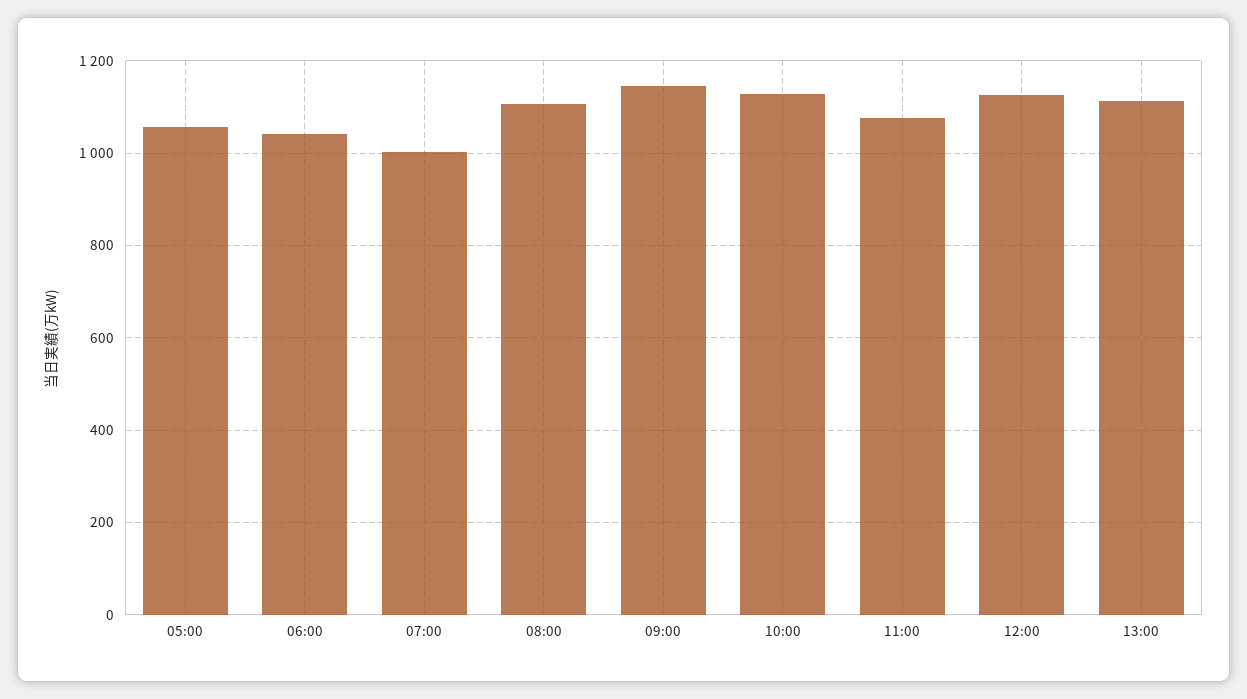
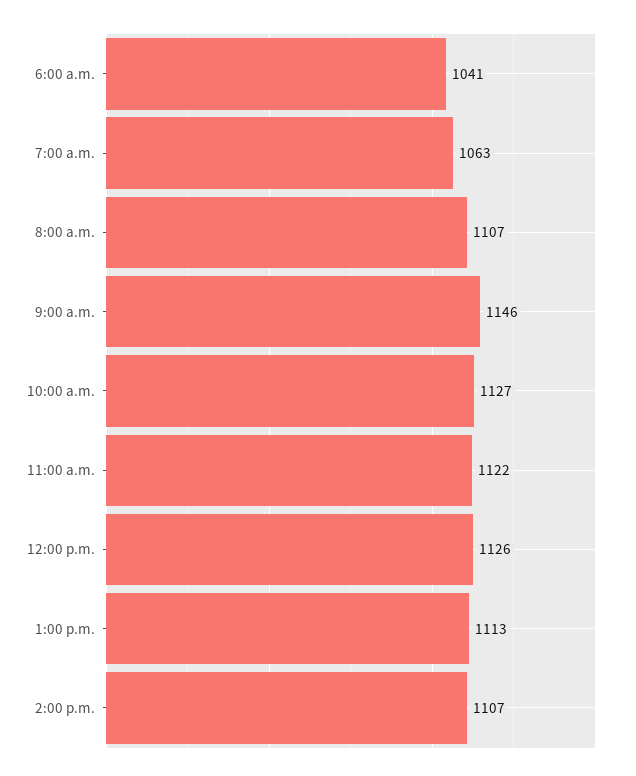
05:00: 1060 -> none
07:00: 1000 -> 1063
11:00: 1080 -> 1122
2:00 p.m.: none -> 1107

